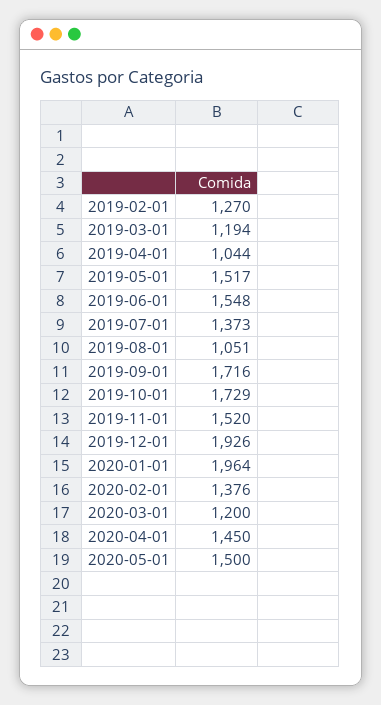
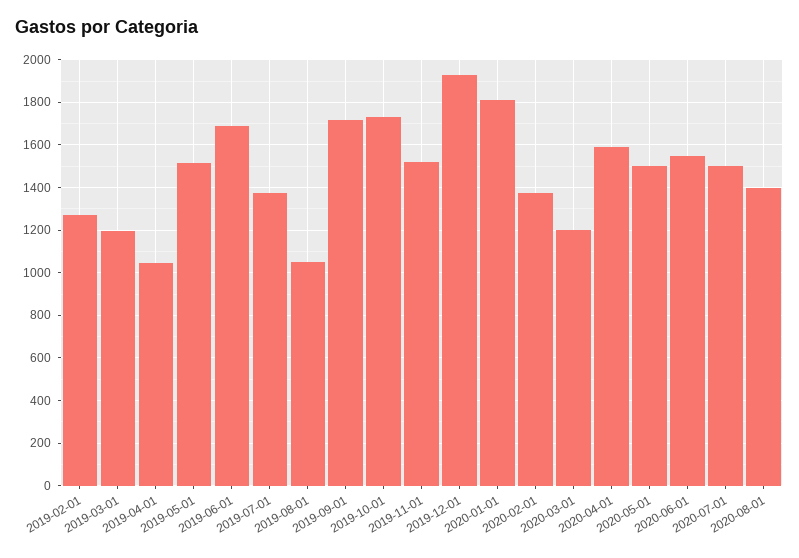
2019-06-01: 1548 -> 1700
2020-01-01: 1964 -> 1800
2020-04-01: 1450 -> 1600
2020-06-01: none -> 1550
2020-07-01: none -> 1500
2020-08-01: none -> 1400

